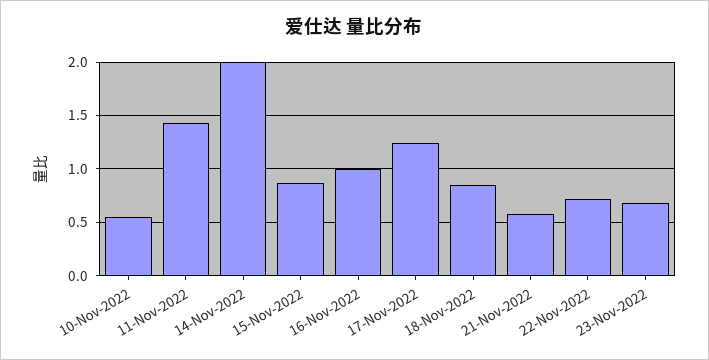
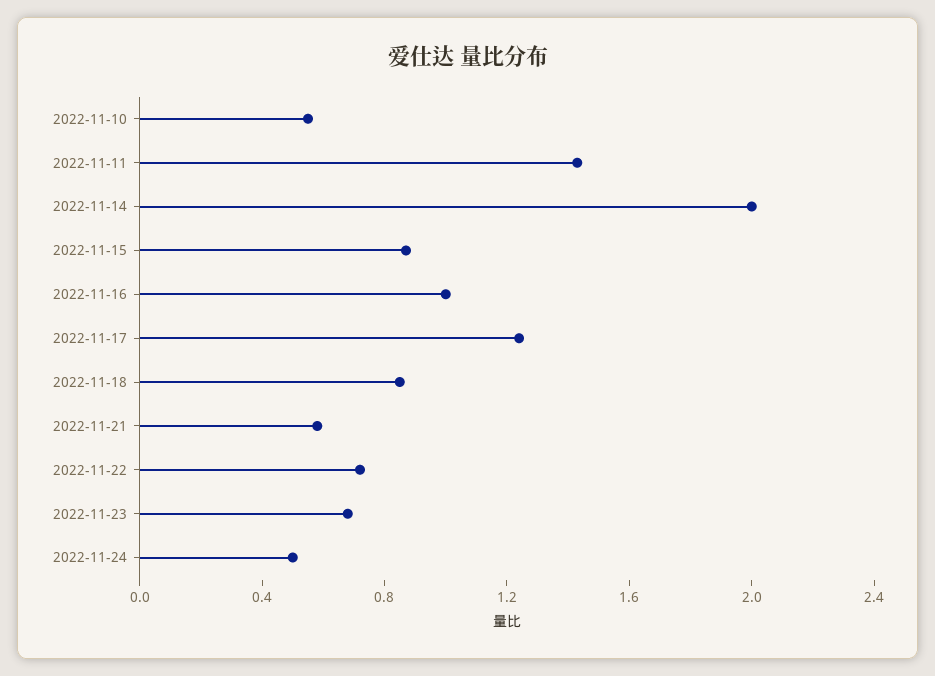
2022-11-24: none -> 0.5

